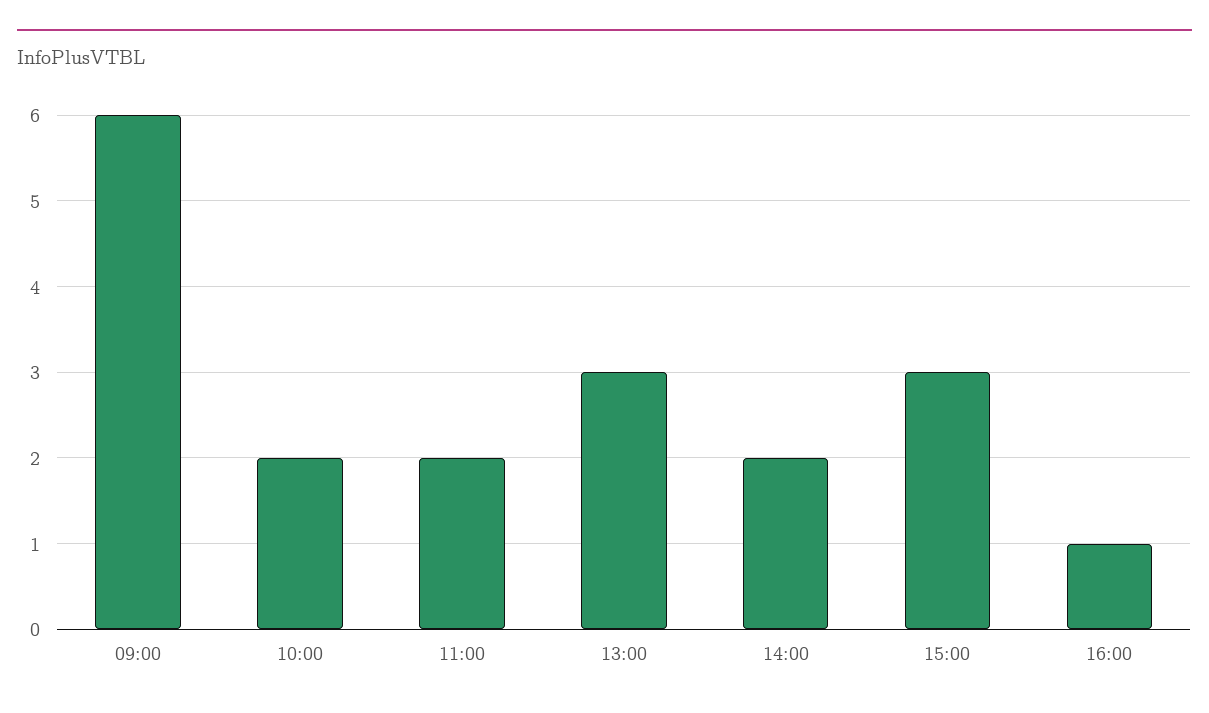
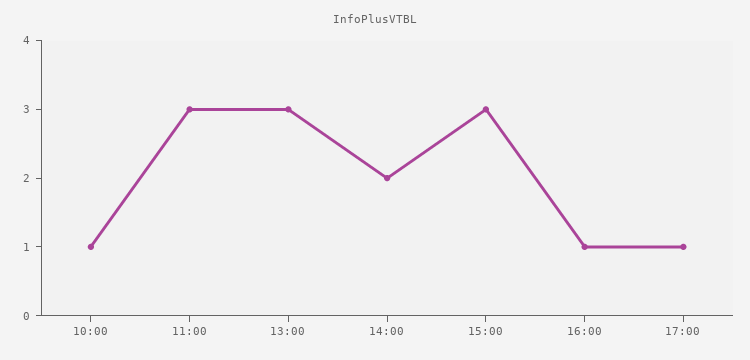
09:00: 6 -> none
10:00: 2 -> 1
11:00: 2 -> 3
17:00: none -> 1

